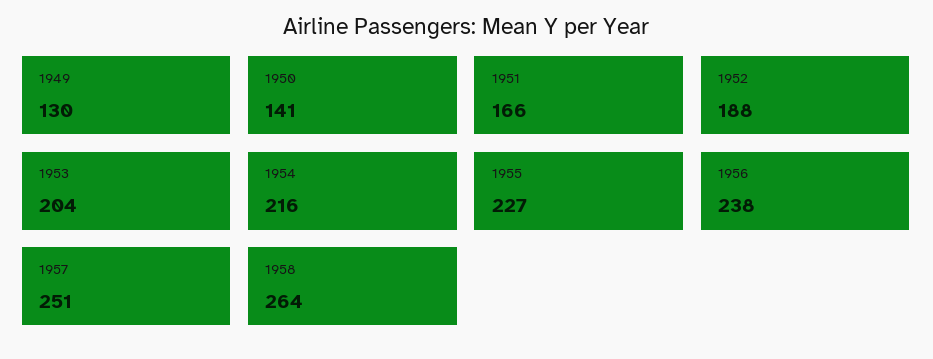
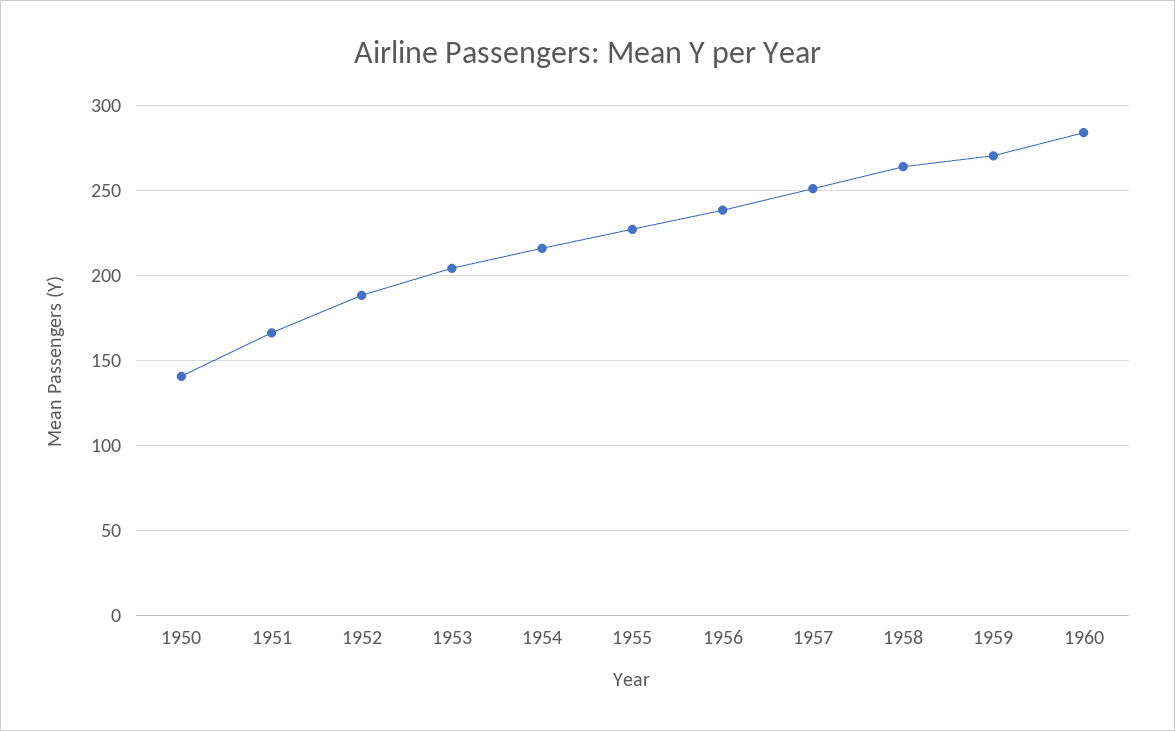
1949: 130 -> none
1959: none -> 270
1960: none -> 285

